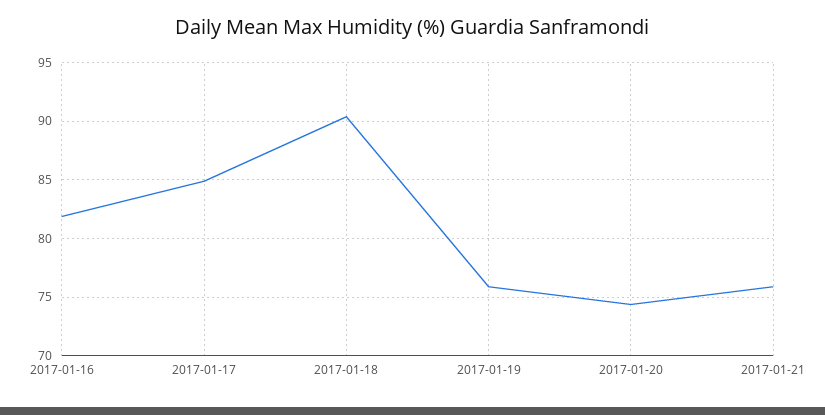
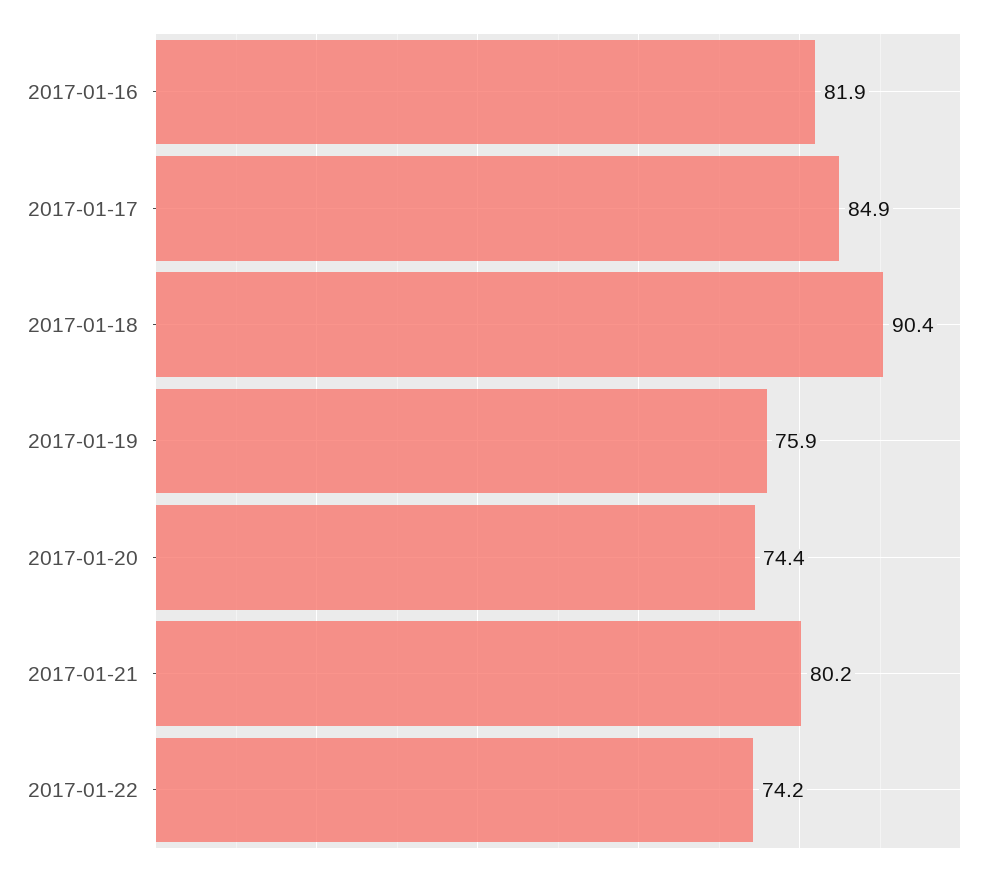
2017-01-21: 76 -> 80.2
2017-01-22: none -> 74.2

